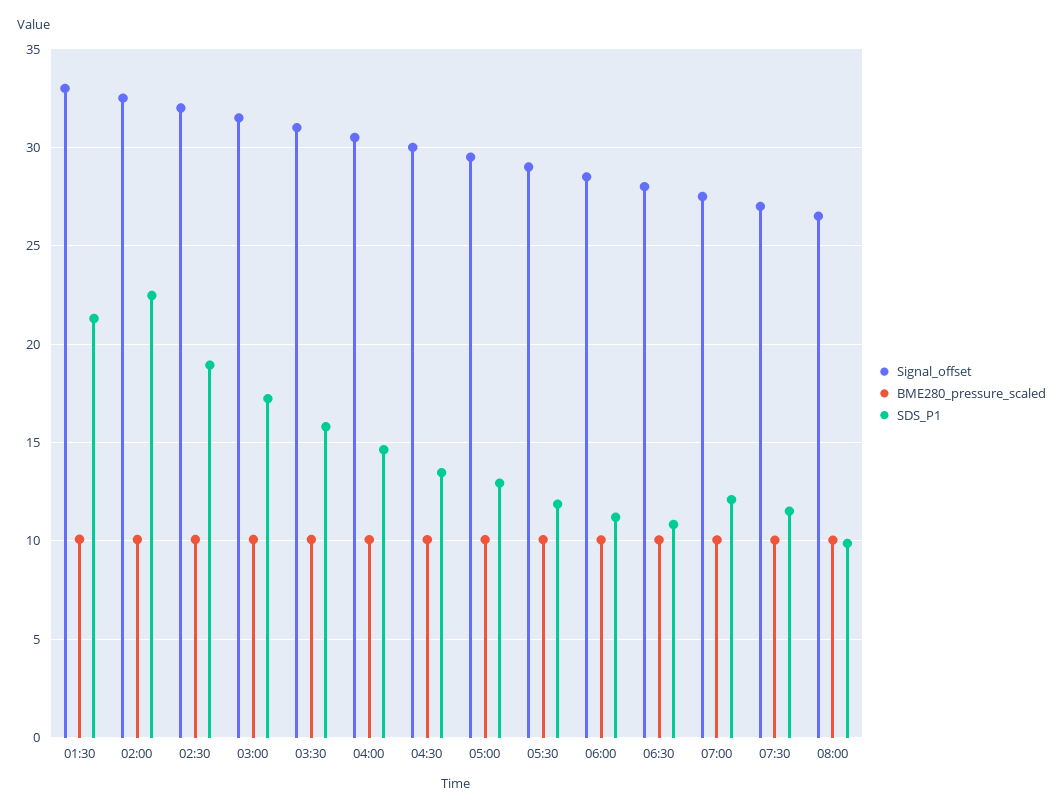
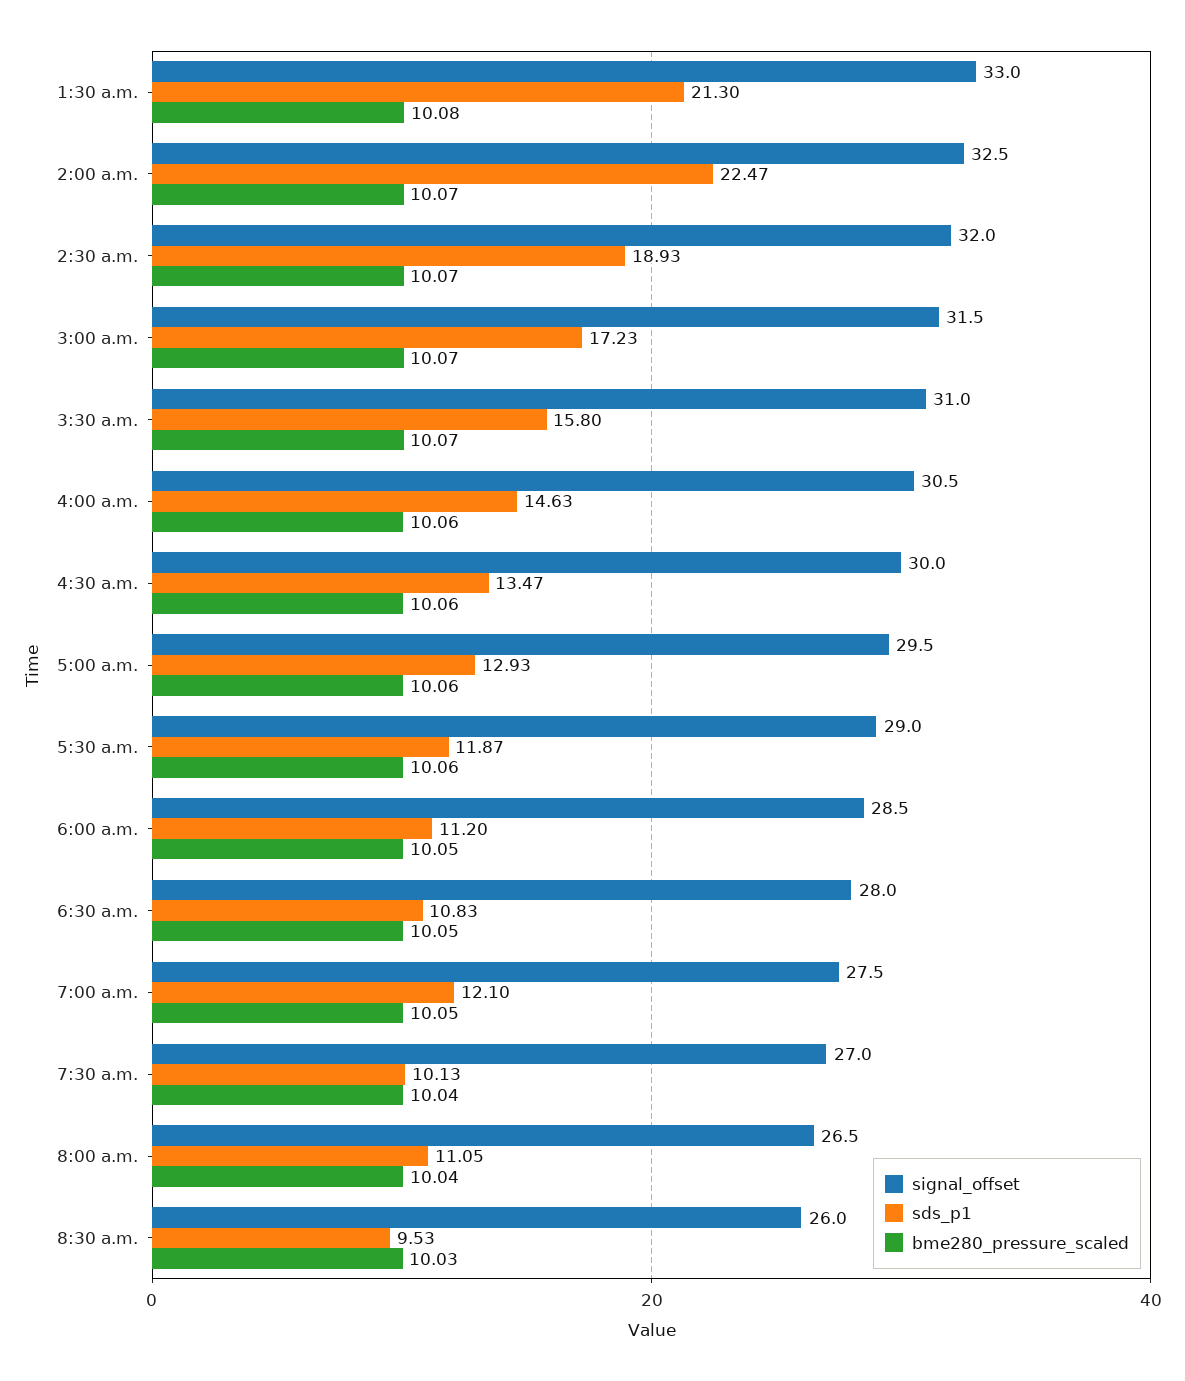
SDS_P1, 07:30: 11.5 -> 10.13
SDS_P1, 08:00: 10 -> 11.05
Signal_offset, 8:30 a.m.: none -> 26
SDS_P1, 8:30 a.m.: none -> 9.53
BME280_pressure_scaled, 8:30 a.m.: none -> 10.03

